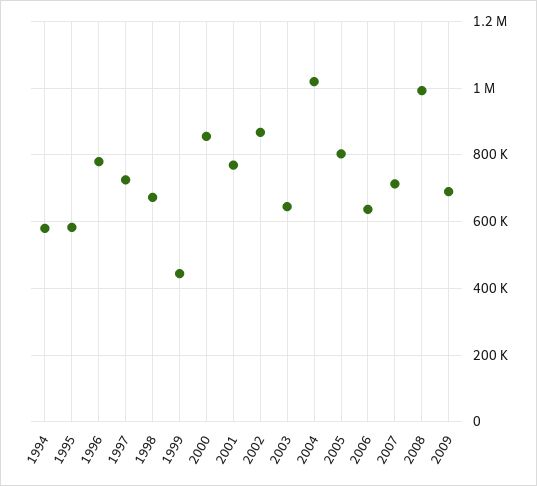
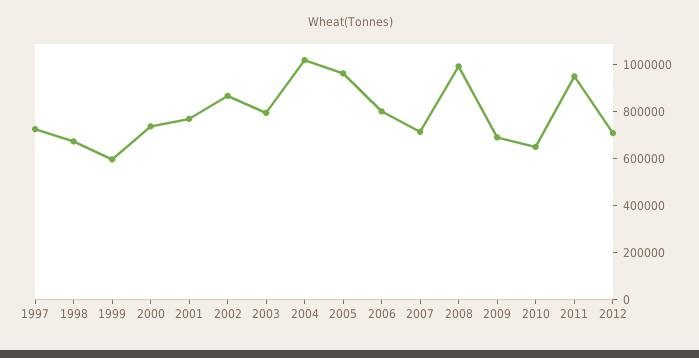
1994: 580000 -> none
1995: 580000 -> none
1996: 780000 -> none
1999: 440000 -> 600000
2000: 860000 -> 750000
2003: 640000 -> 800000
2005: 800000 -> 950000
2006: 640000 -> 800000
2010: none -> 650000
2011: none -> 950000
2012: none -> 700000

